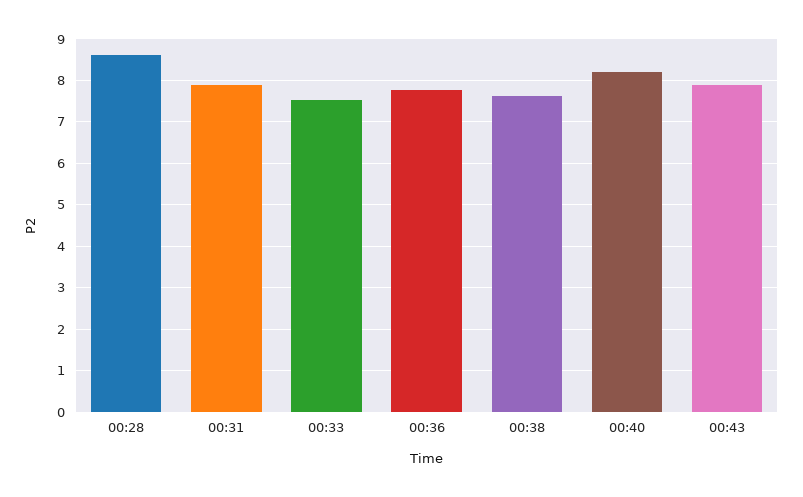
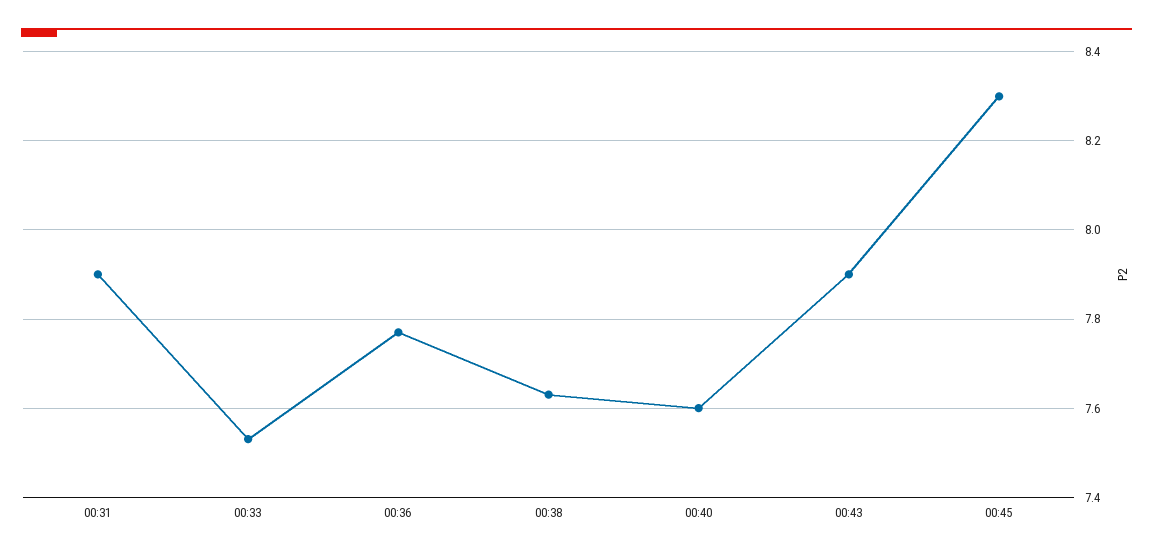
00:28: 8.6 -> none
00:40: 8.2 -> 7.6
00:45: none -> 8.3

